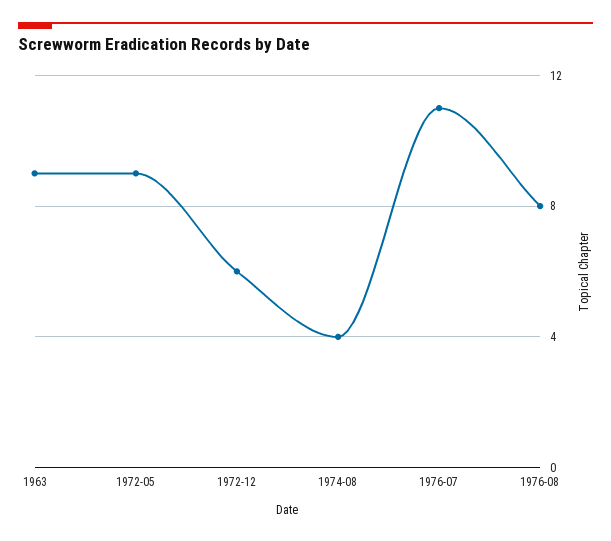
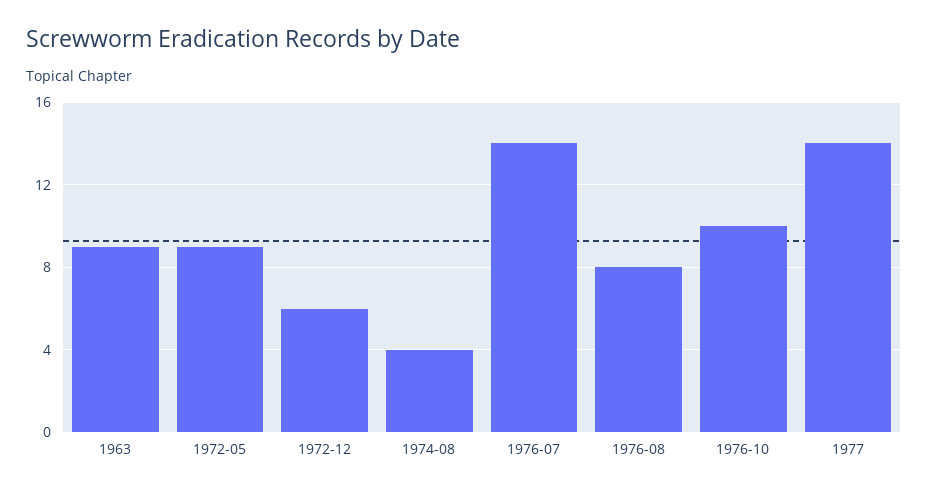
1976-07: 11 -> 14
1976-10: none -> 10
1977: none -> 14

